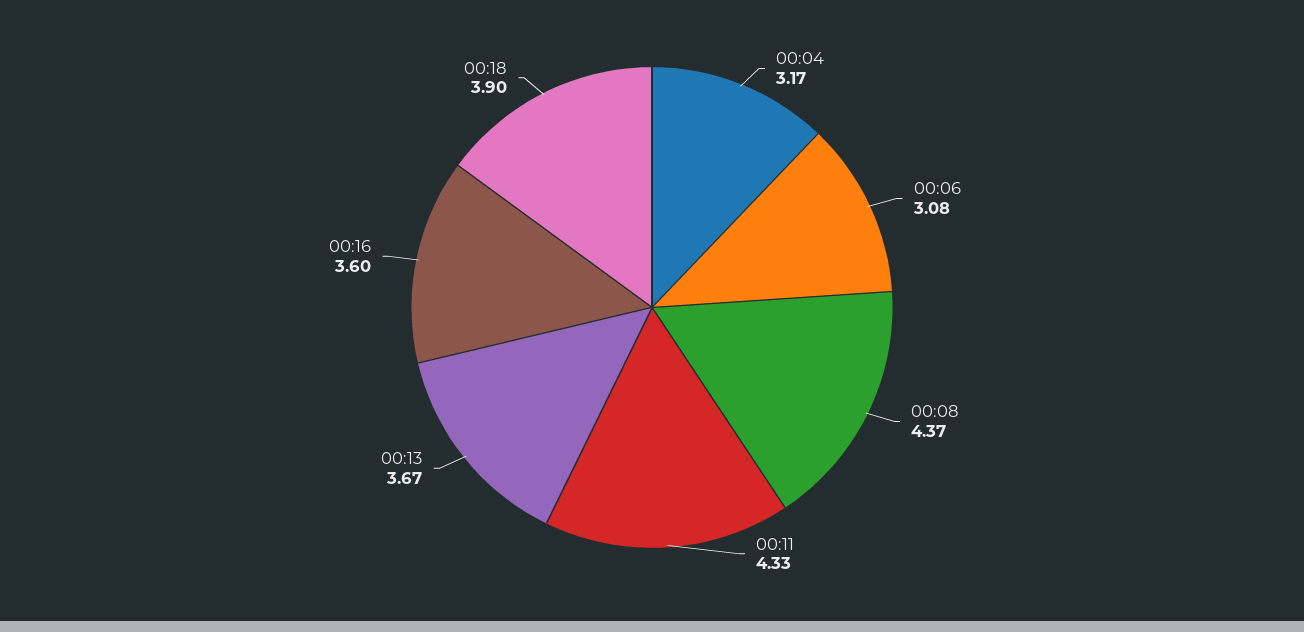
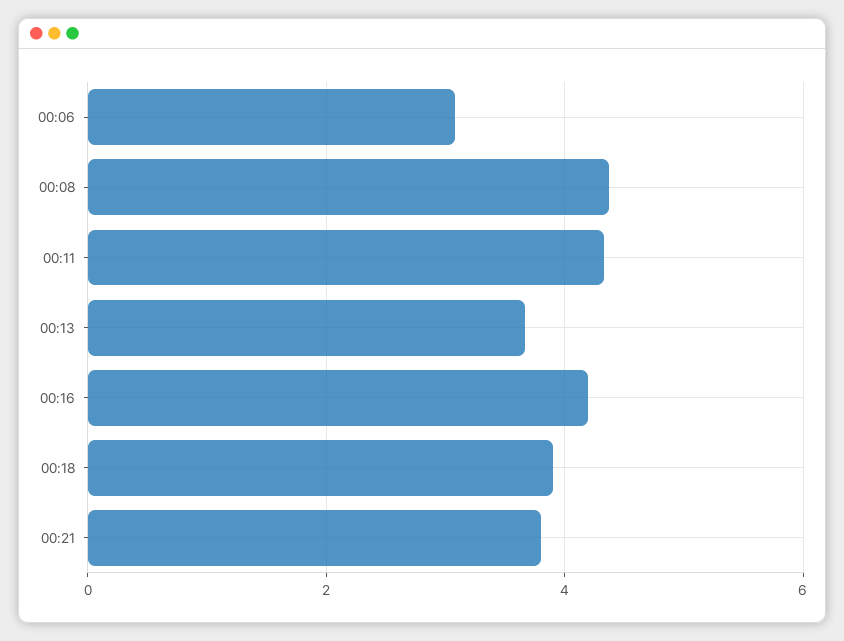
00:04: 3.17 -> none
00:16: 3.6 -> 4.2
00:21: none -> 3.8

